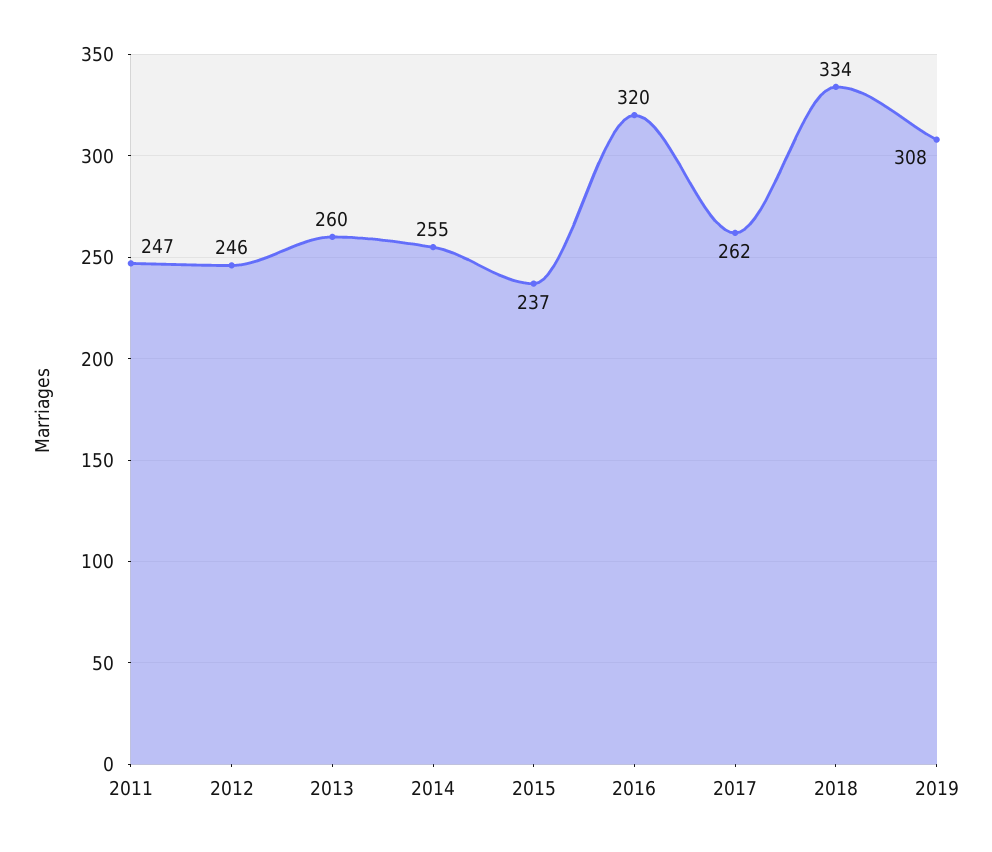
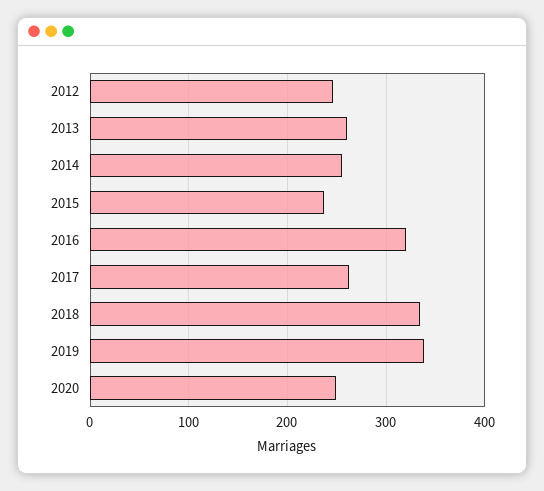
2011: 247 -> none
2019: 308 -> 340
2020: none -> 250

